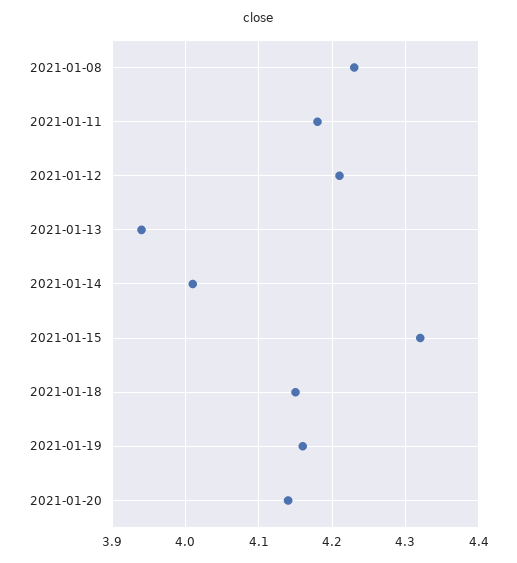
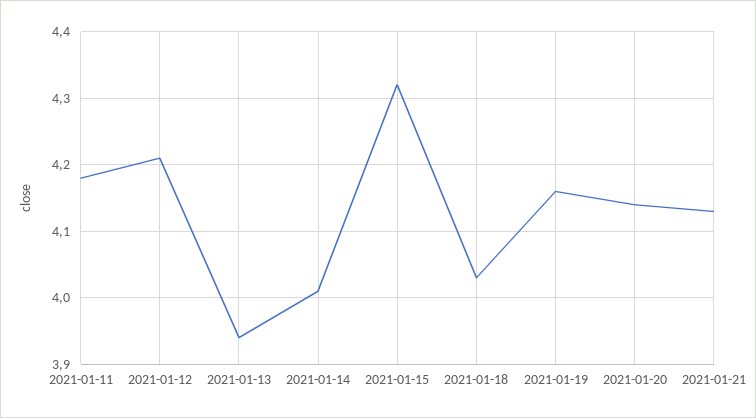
2021-01-08: 4.23 -> none
2021-01-18: 4.15 -> 4.03
2021-01-21: none -> 4.13

